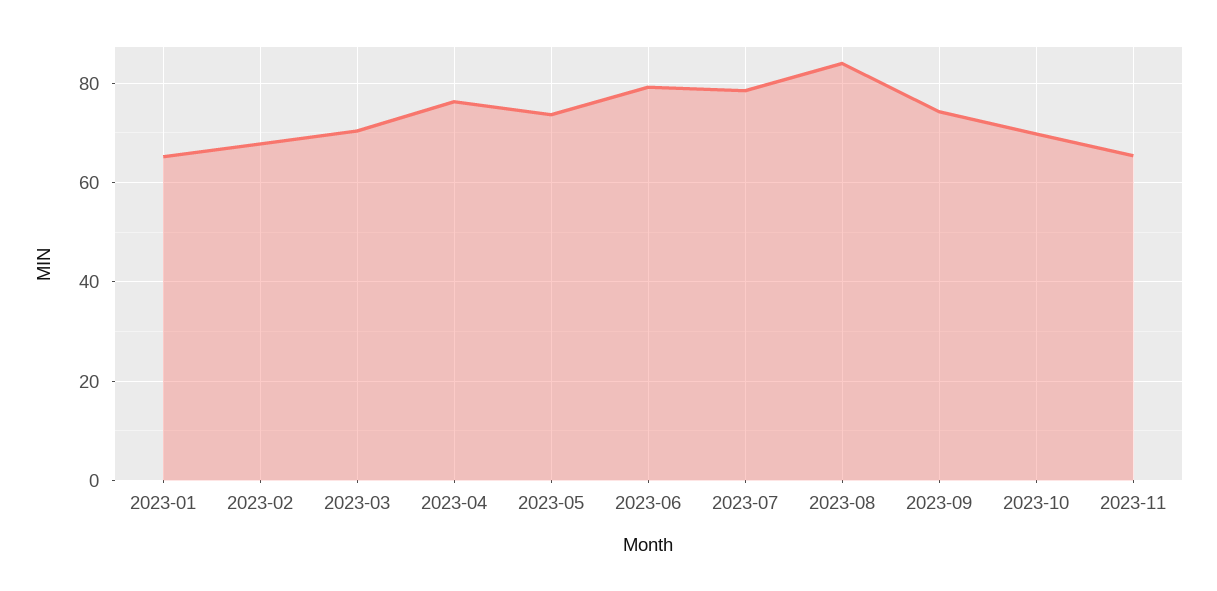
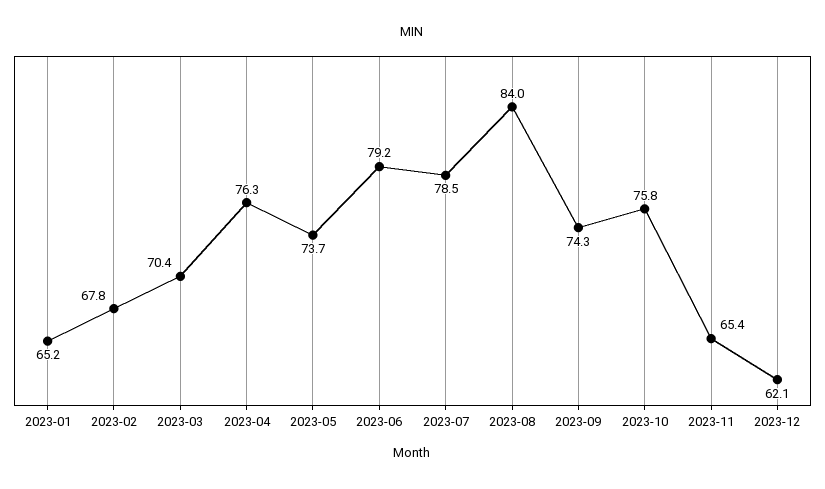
2023-10: 70 -> 75.8
2023-12: none -> 62.1

